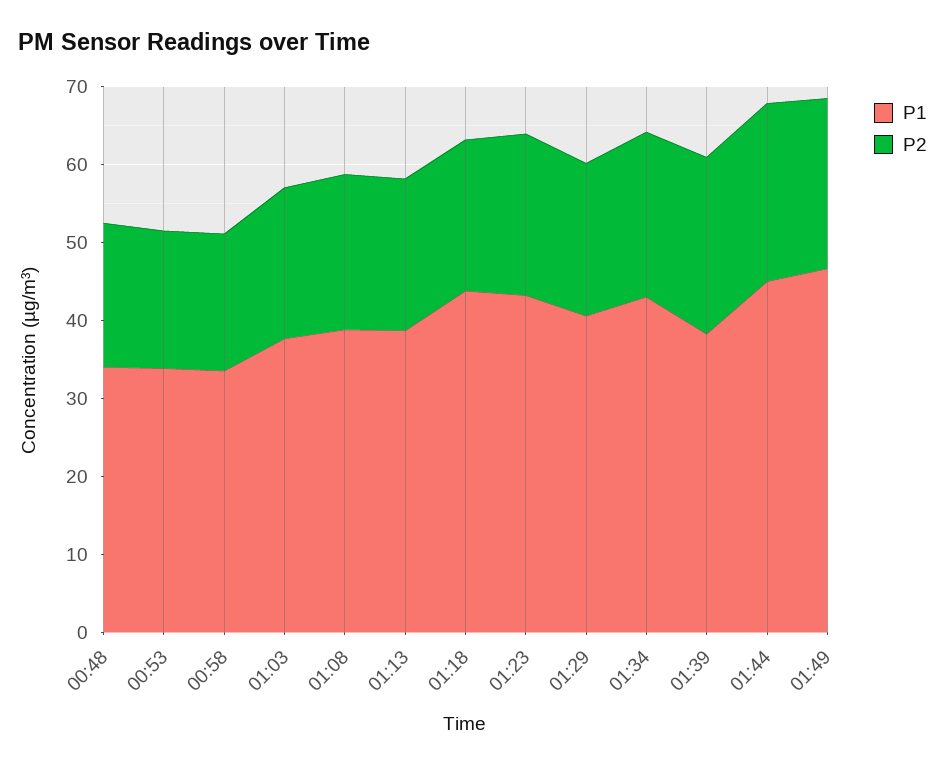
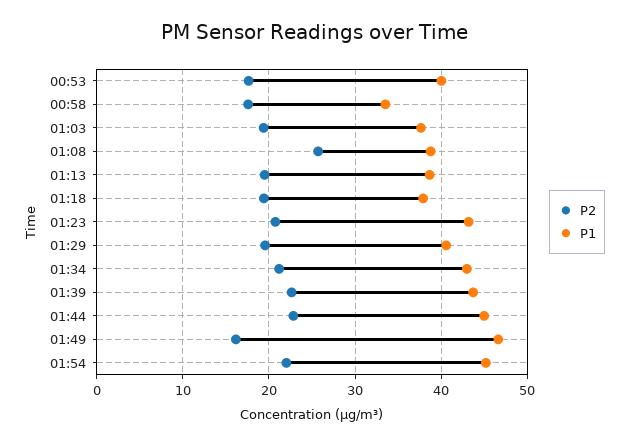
P1, 00:48: 34 -> none
P2, 00:48: 18 -> none
P1, 00:53: 34 -> 40
P2, 01:08: 20 -> 26
P1, 01:18: 44 -> 38
P1, 01:39: 38 -> 44
P2, 01:49: 22 -> 16
P2, 01:54: none -> 22
P1, 01:54: none -> 45

